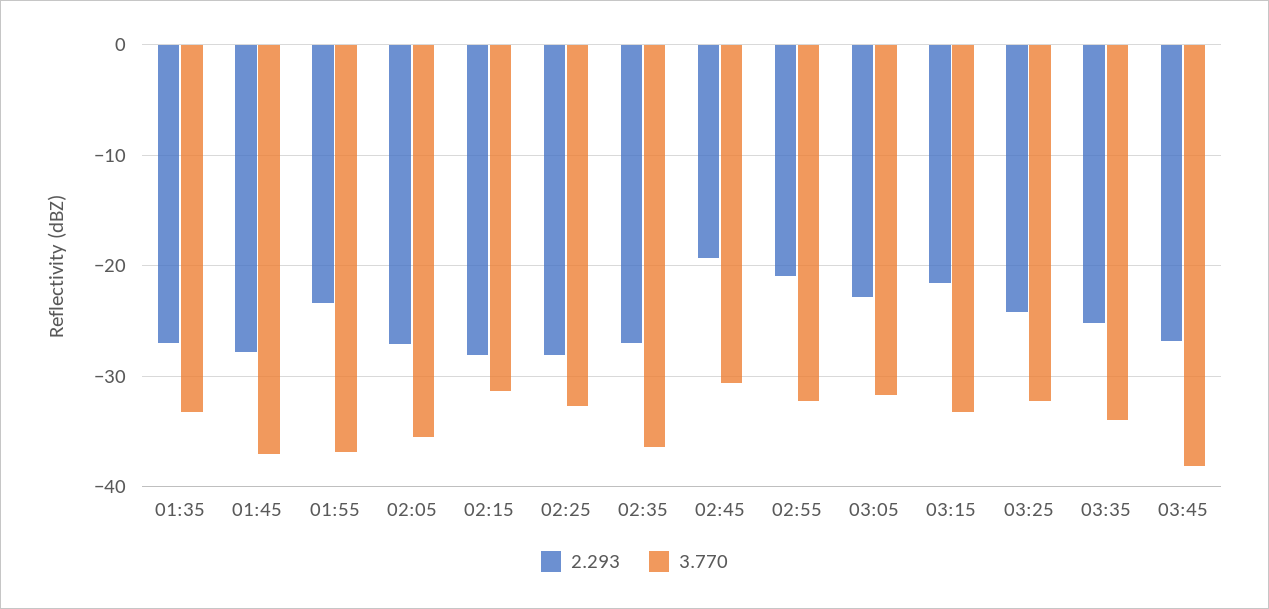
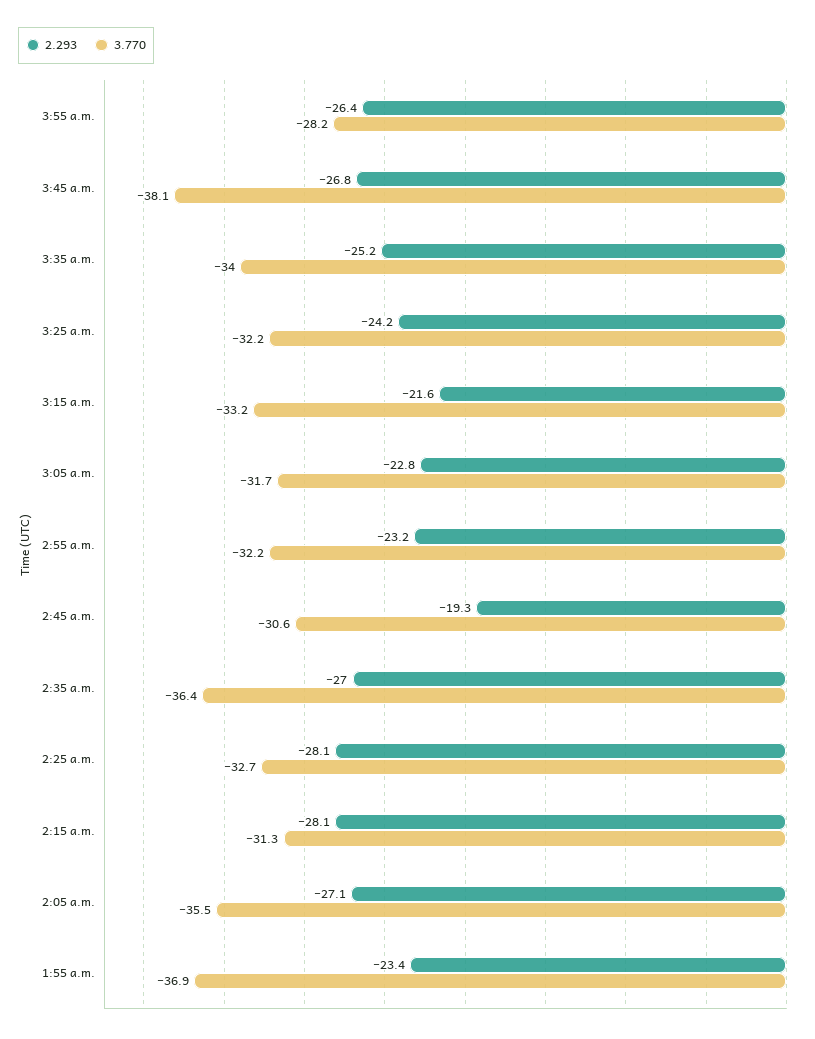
2.293, 01:35: -27 -> none
3.770, 01:35: -33 -> none
2.293, 01:45: -28 -> none
3.770, 01:45: -37 -> none
2.293, 02:55: -21 -> -23.2
2.293, 3:55 a.m.: none -> -26.4
3.770, 3:55 a.m.: none -> -28.2

